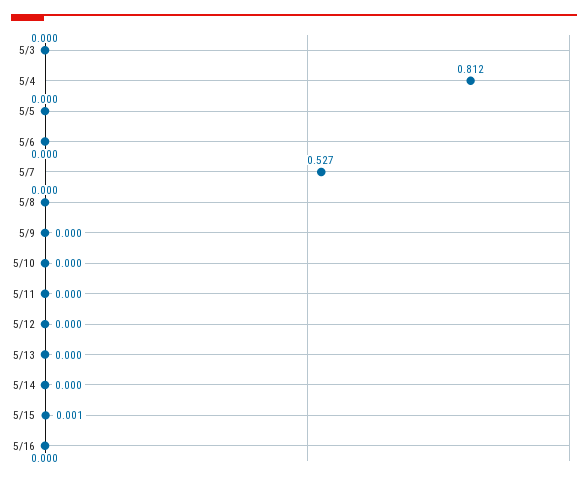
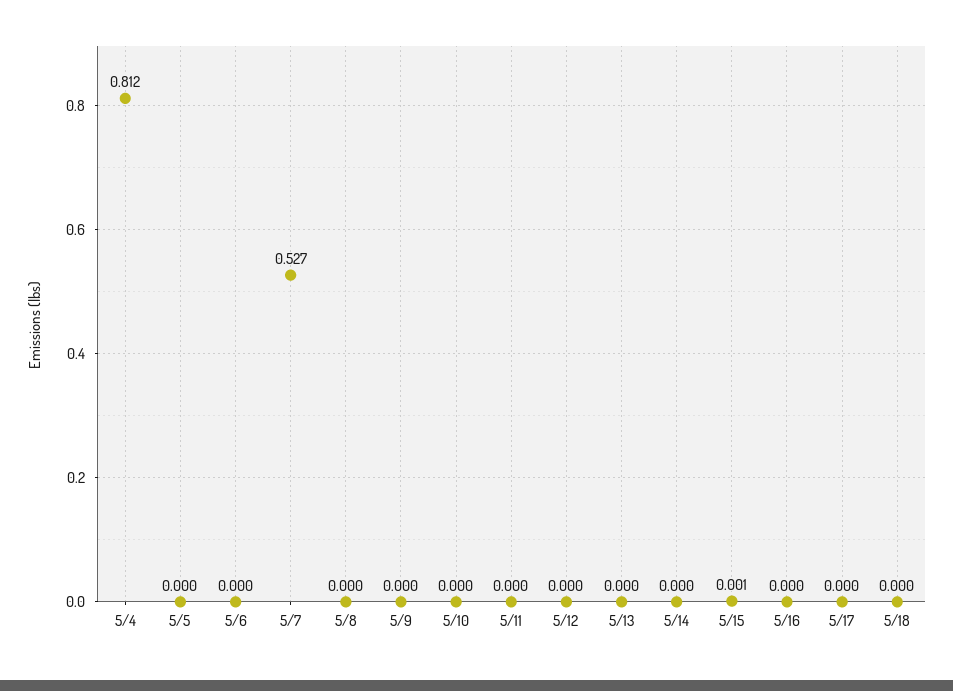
5/3: 0 -> none
5/17: none -> 0
5/18: none -> 0

